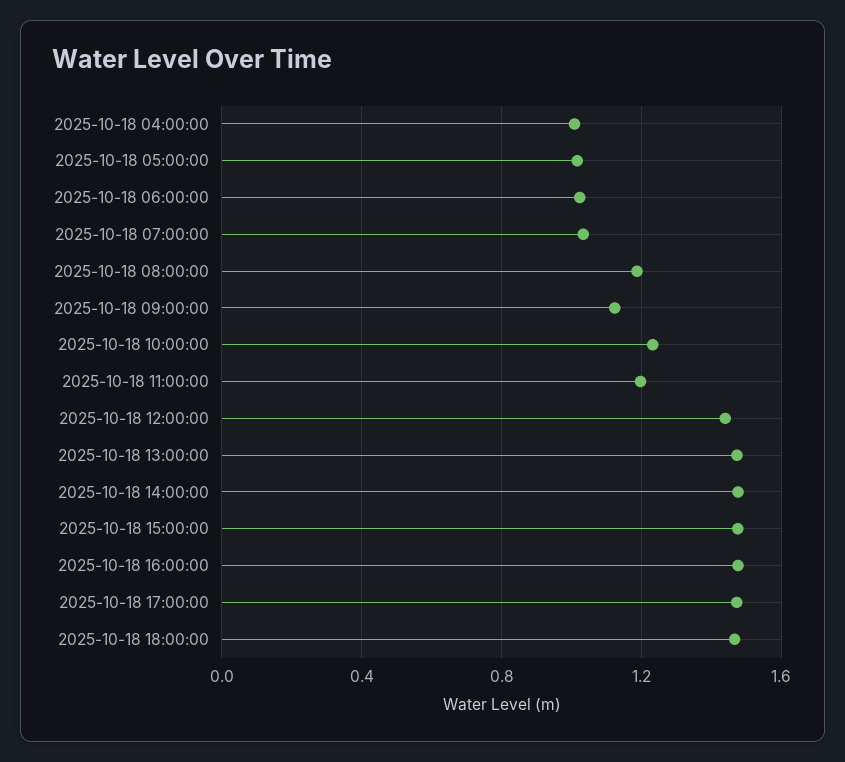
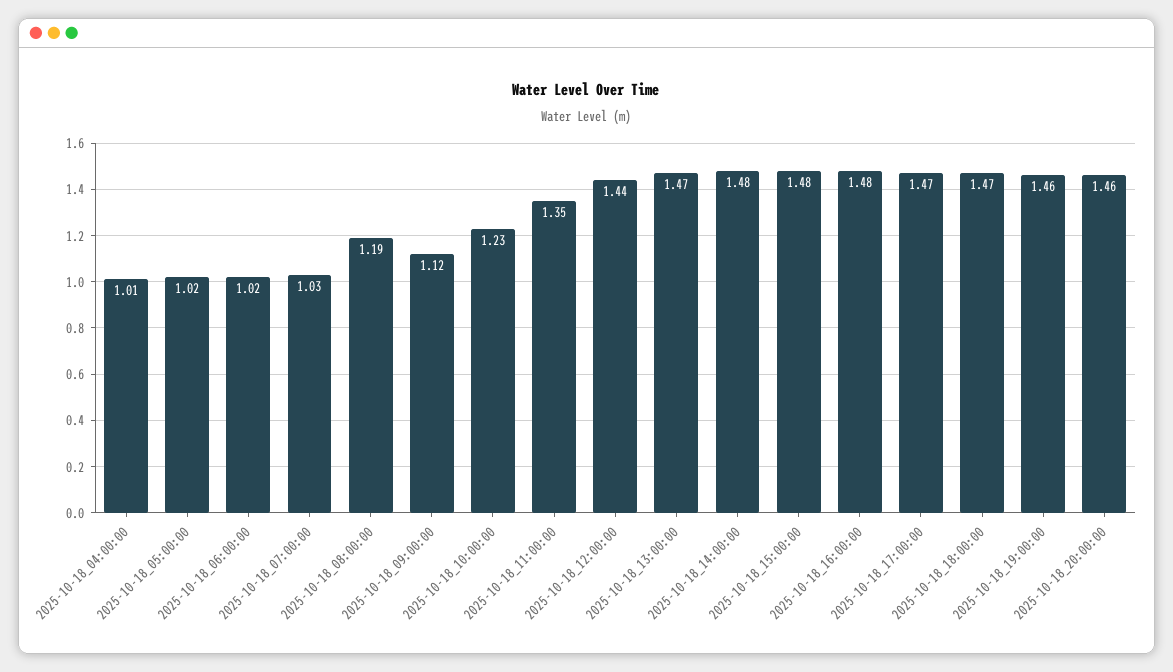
2025-10-18 11:00:00: 1.2 -> 1.35
2025-10-18_19:00:00: none -> 1.46
2025-10-18_20:00:00: none -> 1.46

